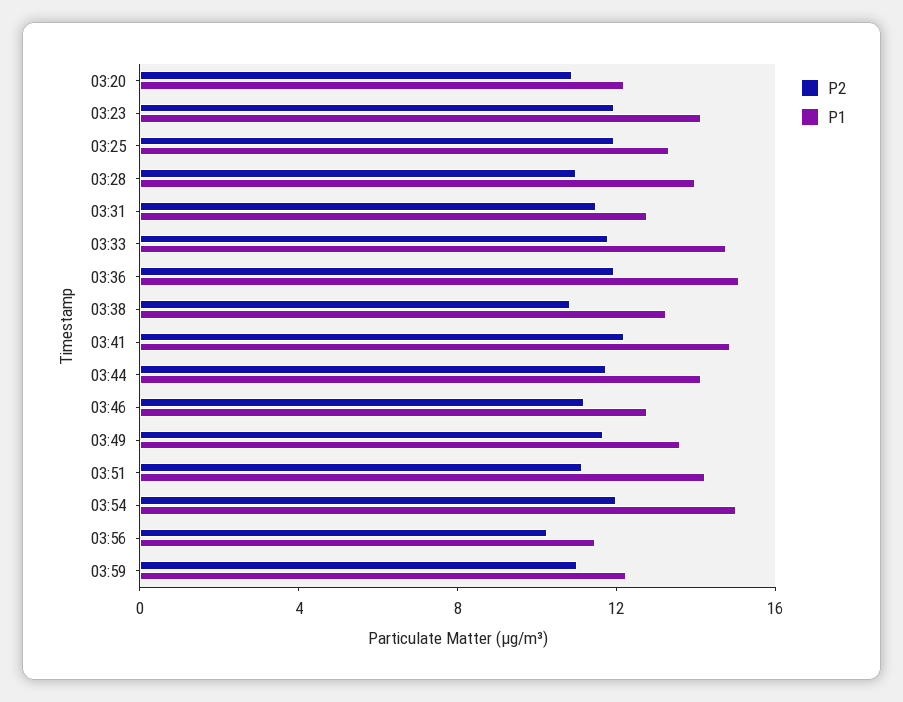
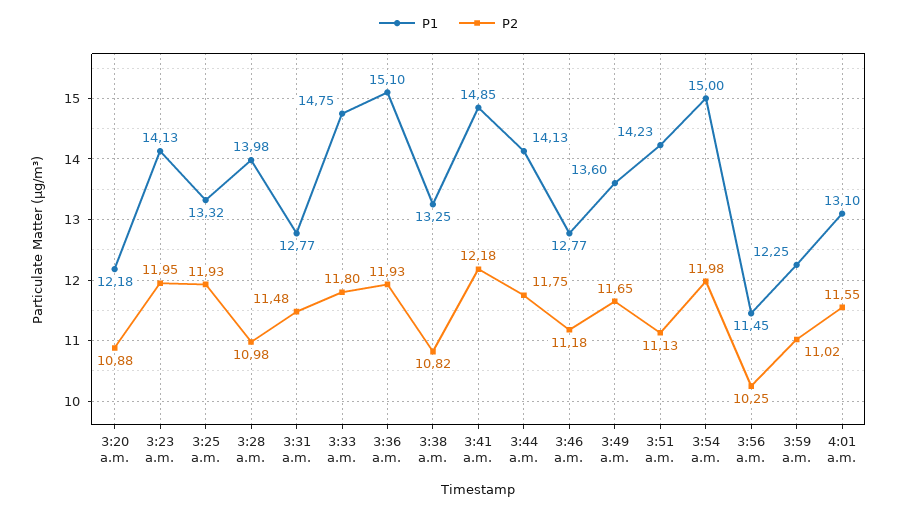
P1, 4:01 a.m.: none -> 13.1
P2, 4:01 a.m.: none -> 11.55

